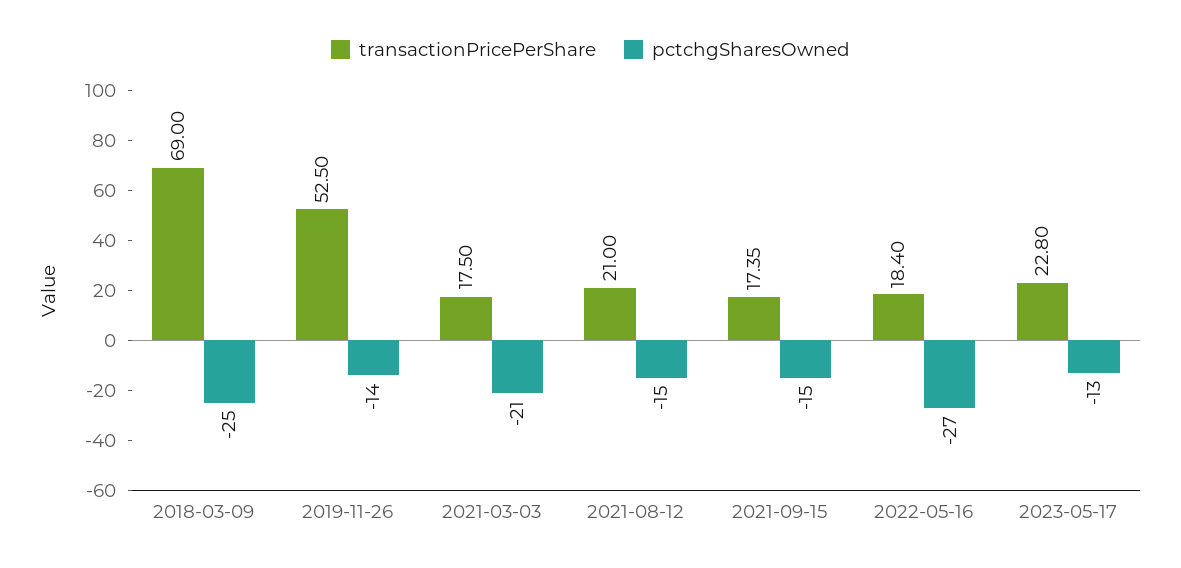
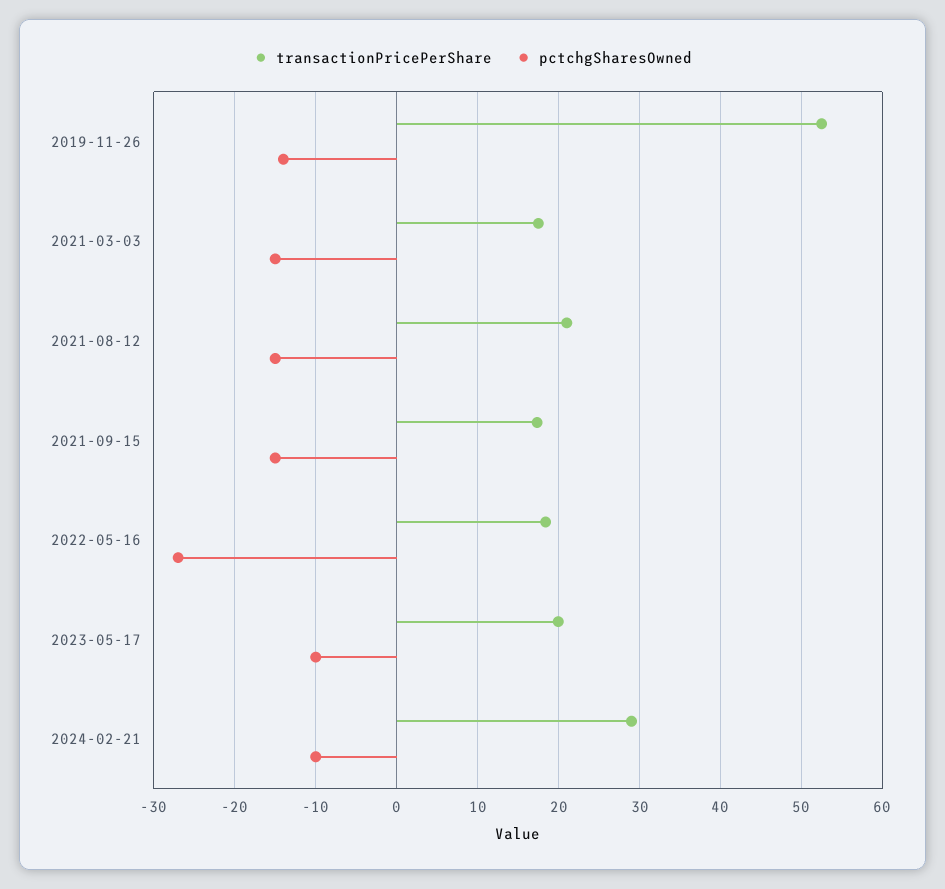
transactionPricePerShare, 2018-03-09: 69 -> none
pctchgSharesOwned, 2018-03-09: -25 -> none
pctchgSharesOwned, 2021-03-03: -21 -> -15
transactionPricePerShare, 2023-05-17: 22.8 -> 20
pctchgSharesOwned, 2023-05-17: -13 -> -10
transactionPricePerShare, 2024-02-21: none -> 29
pctchgSharesOwned, 2024-02-21: none -> -10

